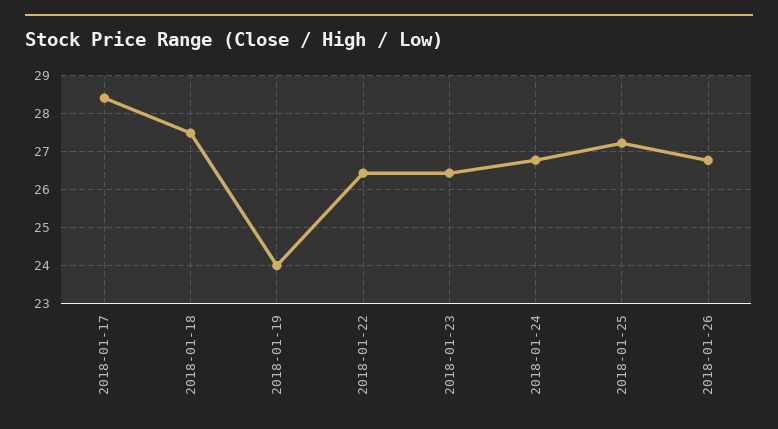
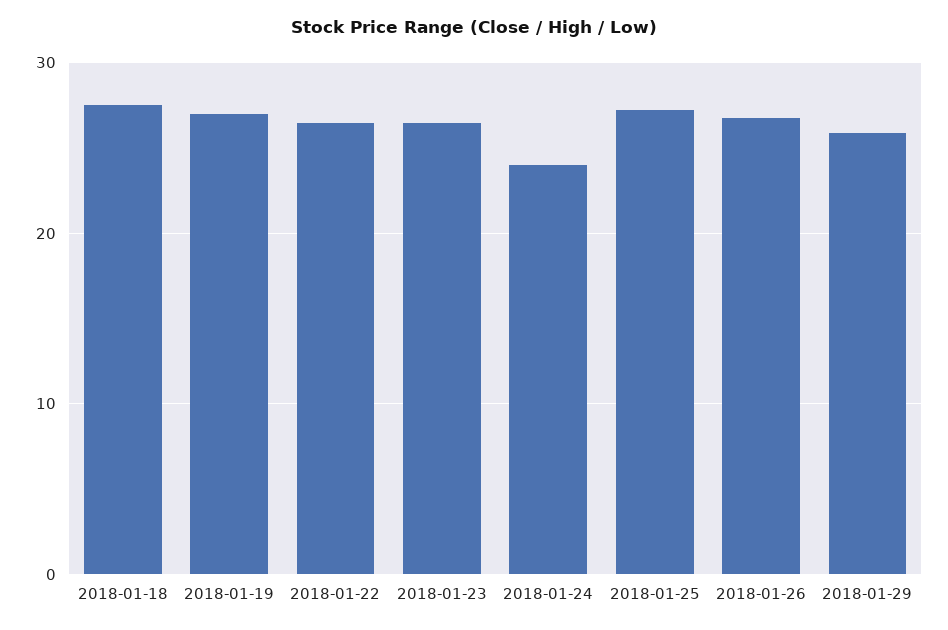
2018-01-17: 28.4 -> none
2018-01-19: 24 -> 27
2018-01-24: 26.8 -> 24
2018-01-29: none -> 26

